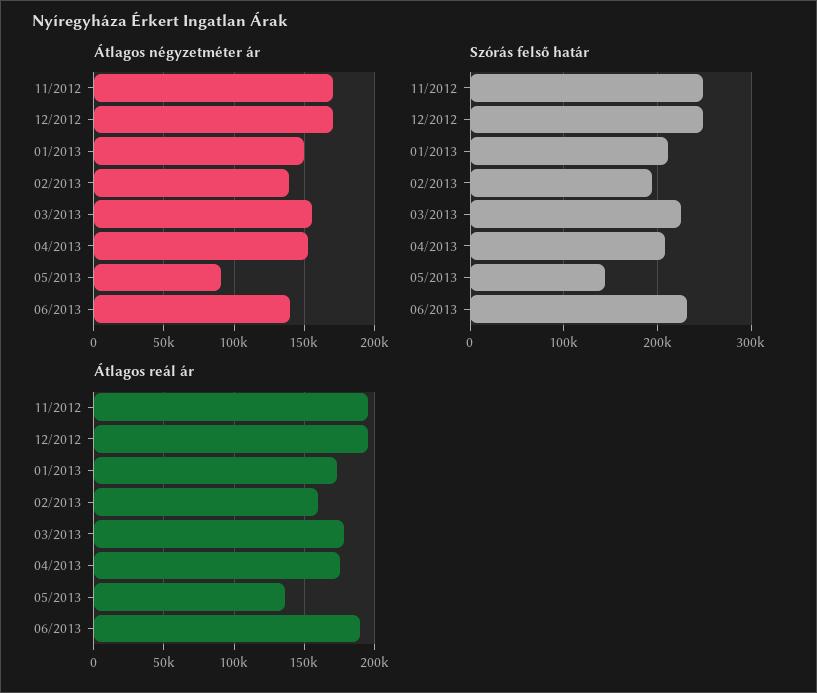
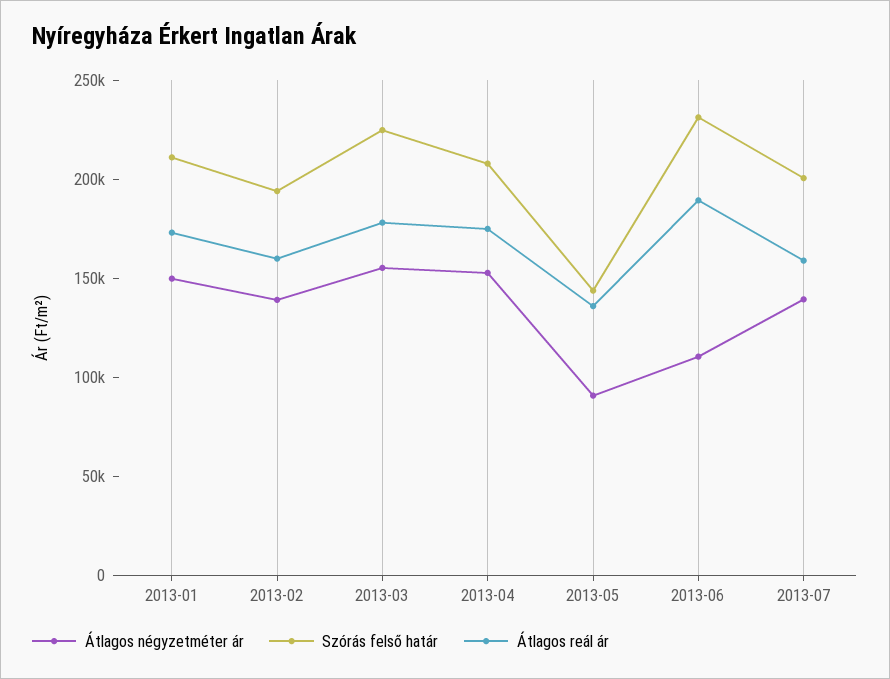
Átlagos négyzetméter ár, 11/2012: 170000 -> none
Átlagos négyzetméter ár, 12/2012: 170000 -> none
Átlagos négyzetméter ár, 06/2013: 140000 -> 110000
Szórás felső határ, 11/2012: 250000 -> none
Szórás felső határ, 12/2012: 250000 -> none
Átlagos reál ár, 11/2012: 195000 -> none
Átlagos reál ár, 12/2012: 195000 -> none
Átlagos négyzetméter ár, 2013-07: none -> 140000
Szórás felső határ, 2013-07: none -> 200000
Átlagos reál ár, 2013-07: none -> 160000

